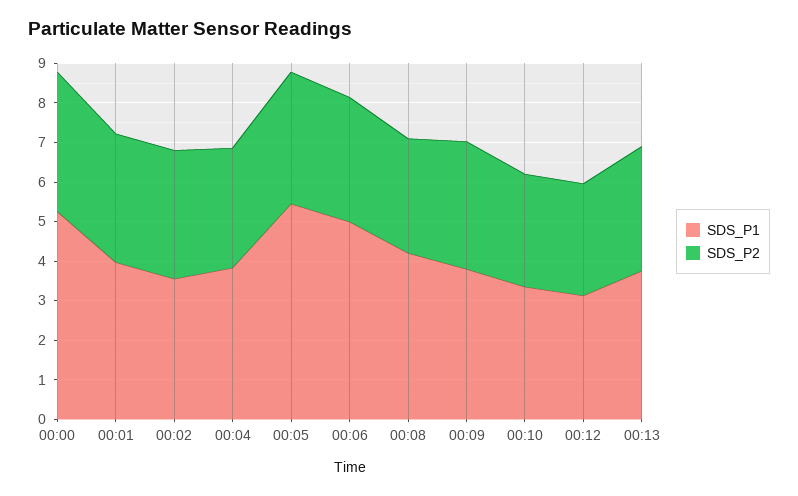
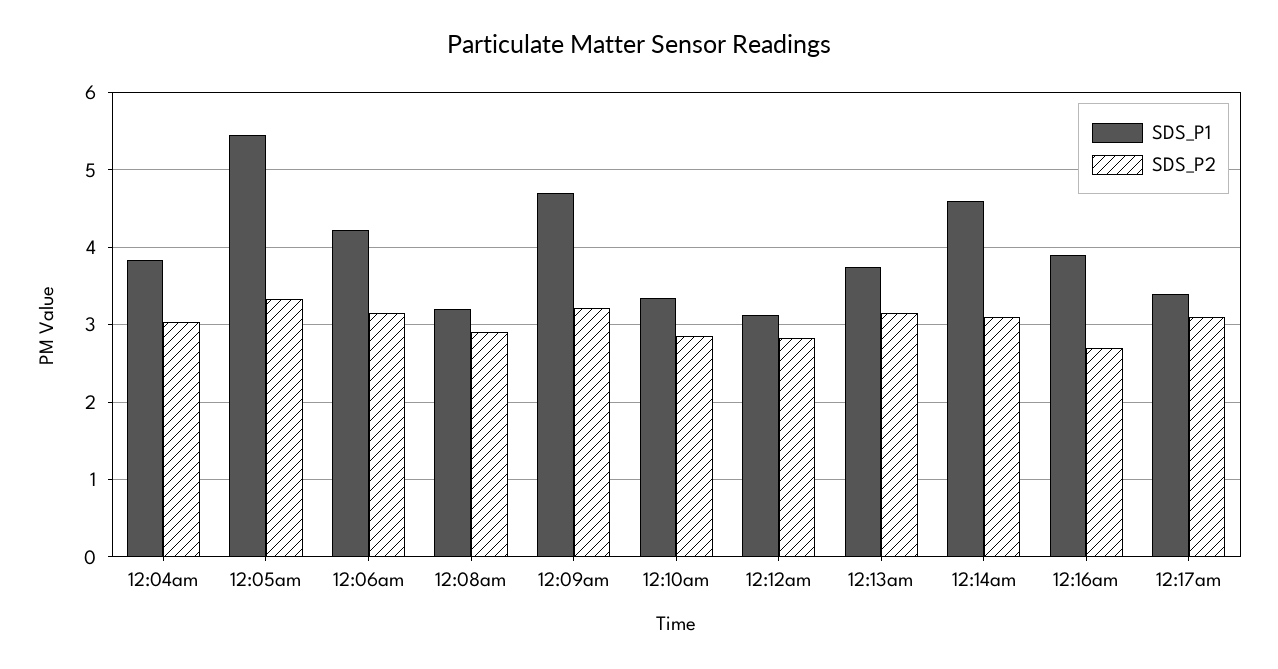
SDS_P1, 00:00: 5.25 -> none
SDS_P2, 00:00: 3.5 -> none
SDS_P1, 00:01: 4 -> none
SDS_P2, 00:01: 3.25 -> none
SDS_P1, 00:02: 3.5 -> none
SDS_P2, 00:02: 3.25 -> none
SDS_P1, 00:06: 5 -> 4.2
SDS_P1, 00:08: 4.25 -> 3.2
SDS_P1, 00:09: 3.75 -> 4.7
SDS_P1, 12:14am: none -> 4.6
SDS_P2, 12:14am: none -> 3.1
SDS_P1, 12:16am: none -> 3.9
SDS_P2, 12:16am: none -> 2.7
SDS_P1, 12:17am: none -> 3.4
SDS_P2, 12:17am: none -> 3.1

